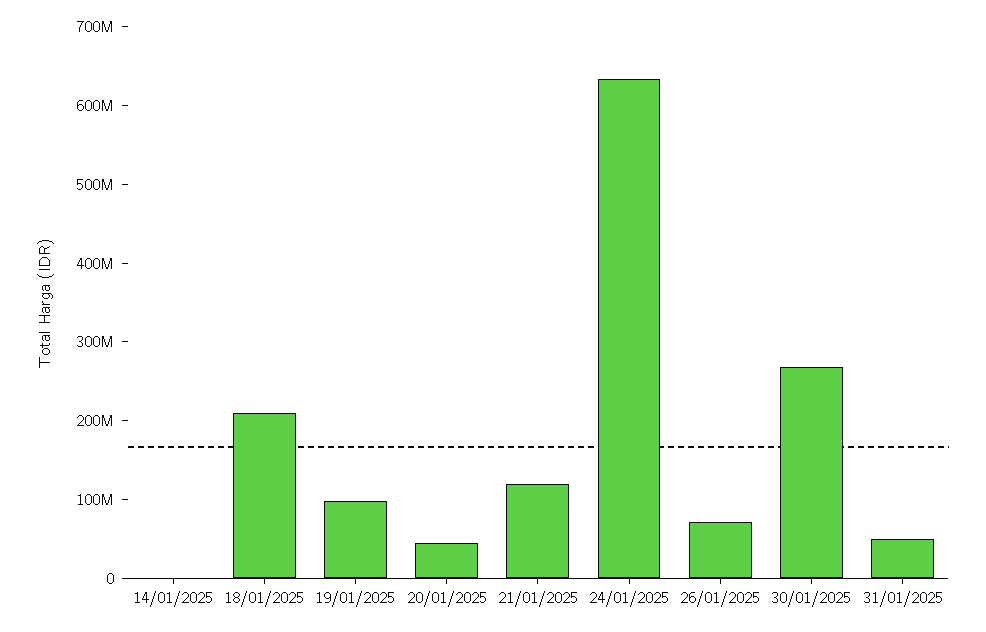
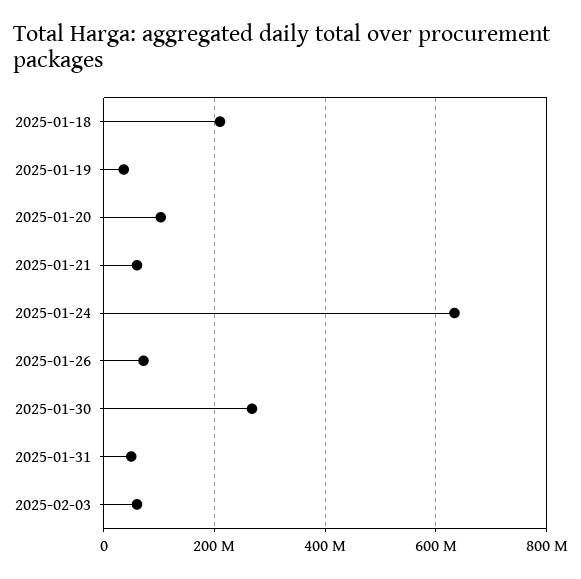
14/01/2025: 0 -> none
19/01/2025: 100000000 -> 40000000
20/01/2025: 40000000 -> 100000000
21/01/2025: 120000000 -> 60000000
2025-02-03: none -> 60000000

